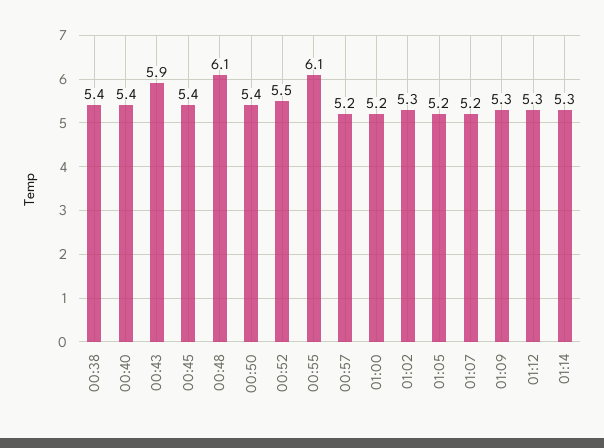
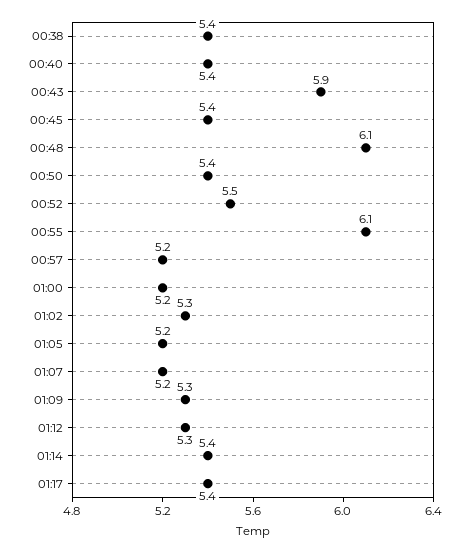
01:14: 5.3 -> 5.4
01:17: none -> 5.4

